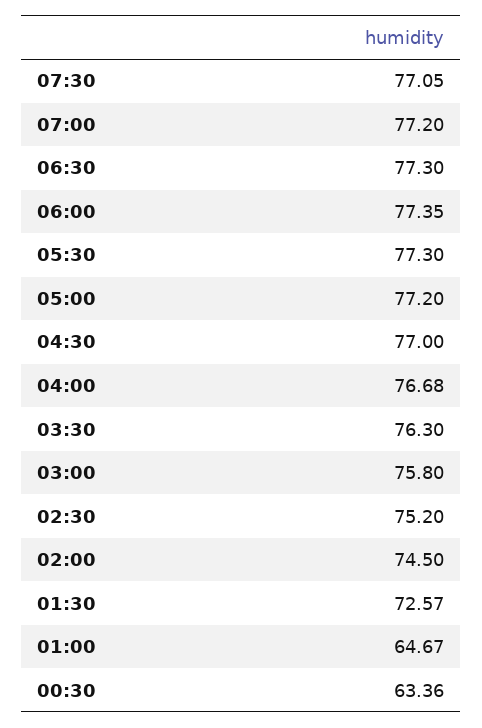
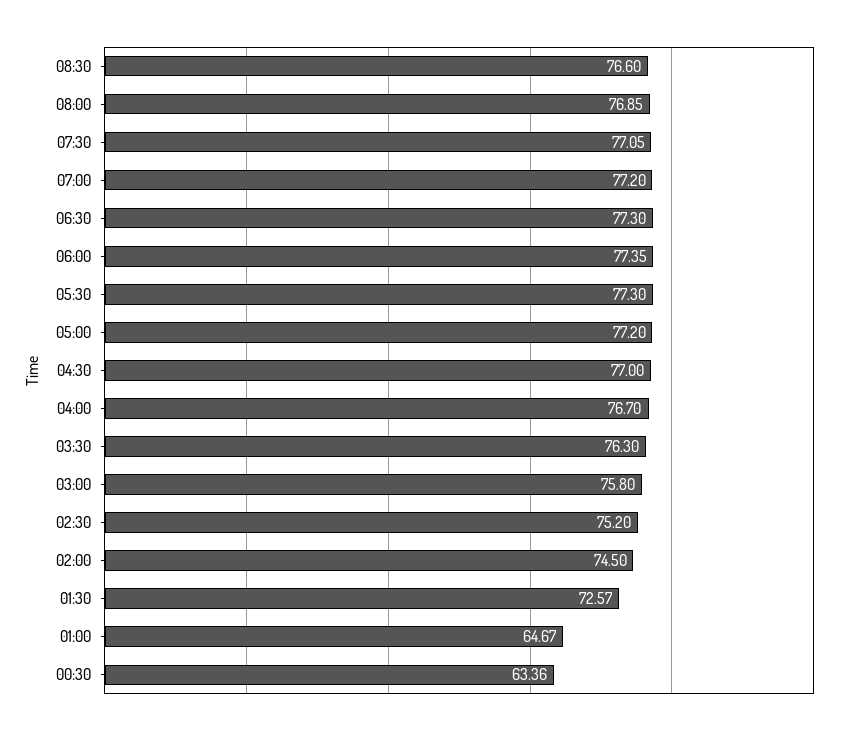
04:00: 76.68 -> 76.7
08:30: none -> 76.6
08:00: none -> 76.85

